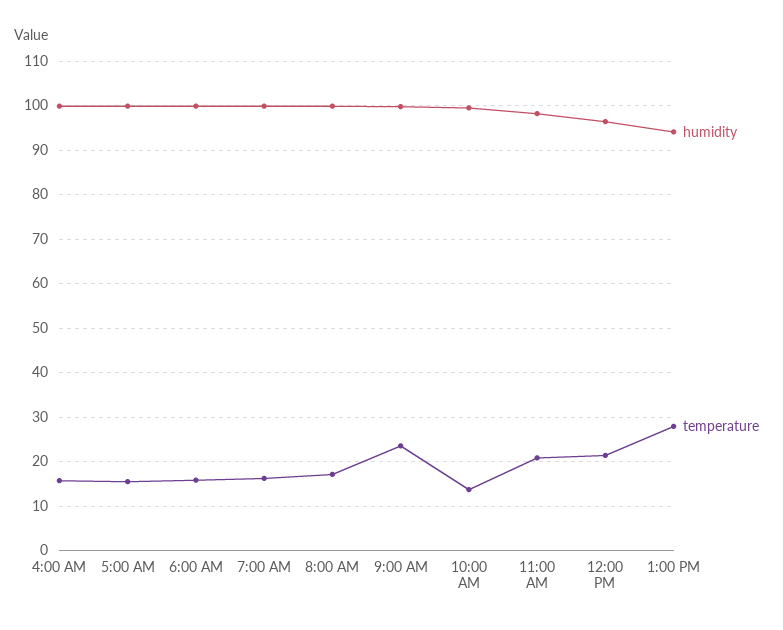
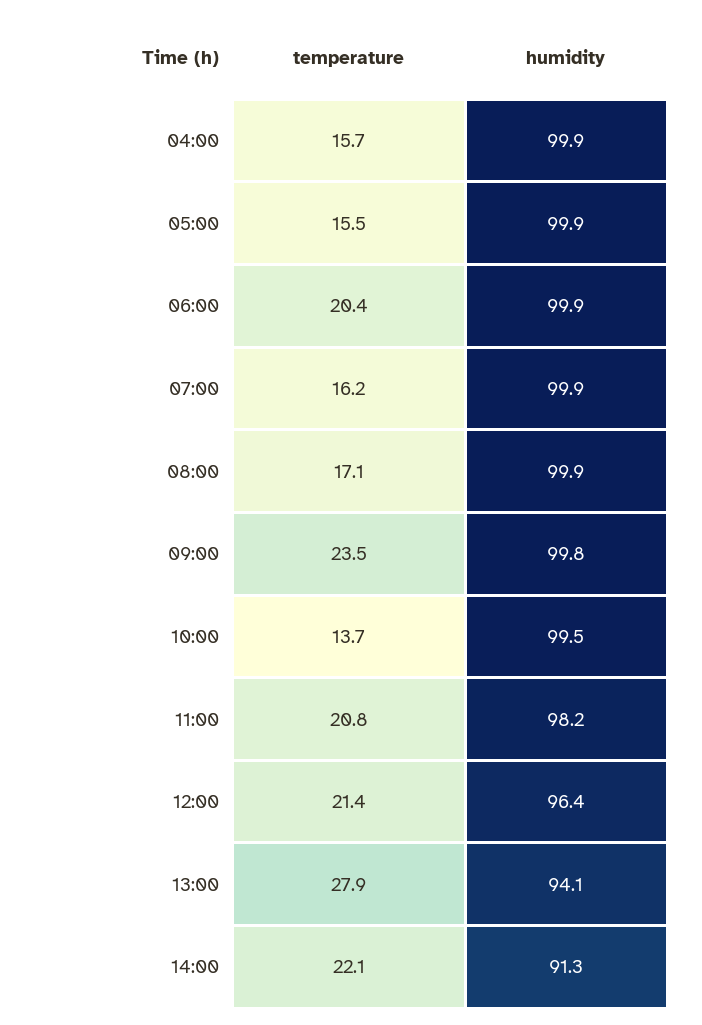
temperature, 6:00 AM: 16 -> 20.4
temperature, 14:00: none -> 22.1
humidity, 14:00: none -> 91.3

